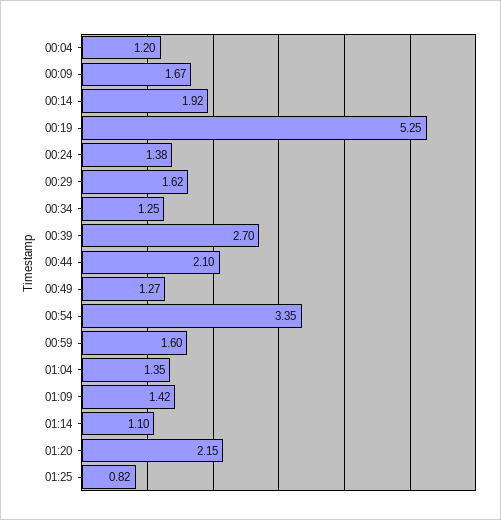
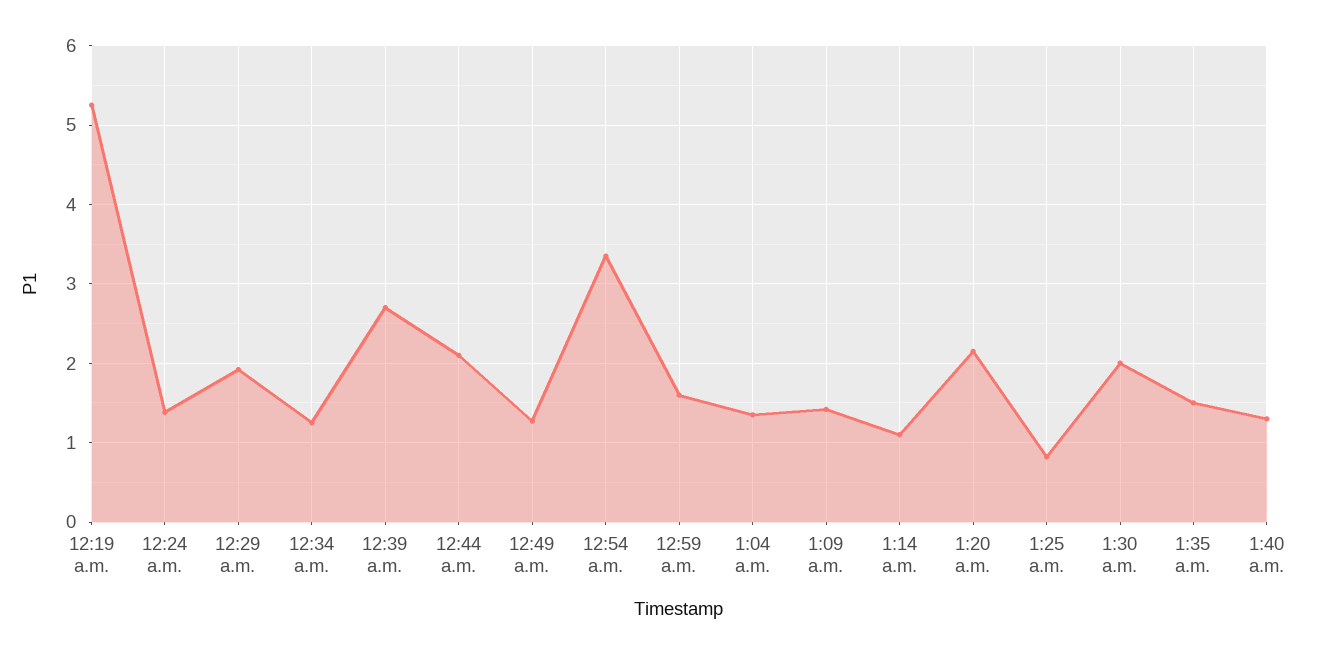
00:04: 1.2 -> none
00:09: 1.67 -> none
00:14: 1.92 -> none
00:29: 1.62 -> 1.9
1:30 a.m.: none -> 2
1:35 a.m.: none -> 1.5
1:40 a.m.: none -> 1.3

